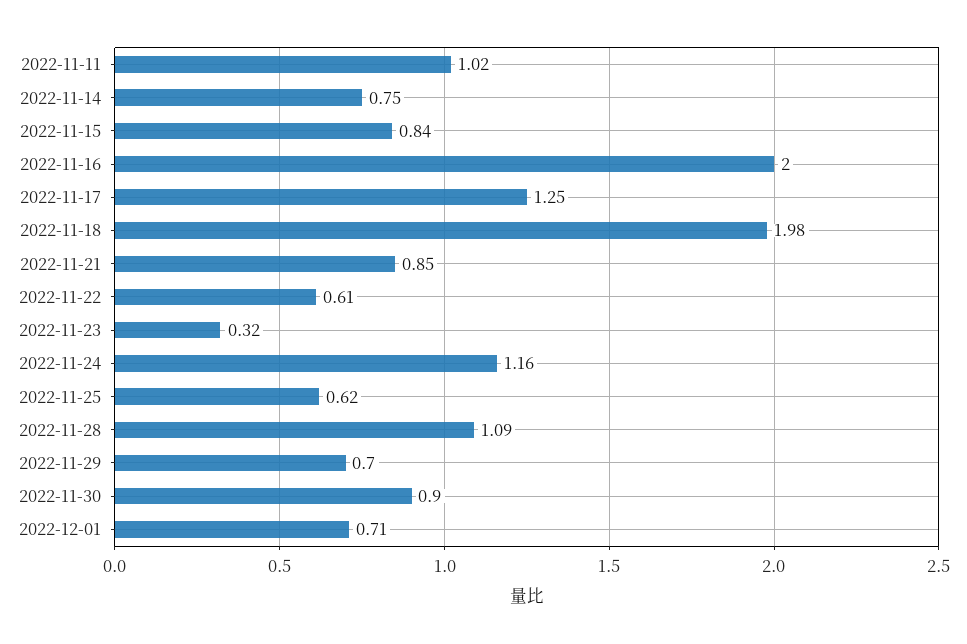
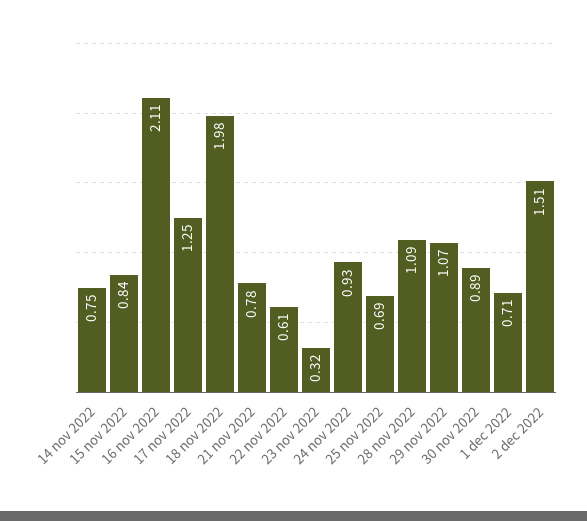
2022-11-11: 1.02 -> none
2022-11-16: 2 -> 2.11
2022-11-21: 0.85 -> 0.78
2022-11-24: 1.16 -> 0.93
2022-11-25: 0.62 -> 0.69
2022-11-29: 0.7 -> 1.07
2022-11-30: 0.9 -> 0.89
2 dec 2022: none -> 1.51

